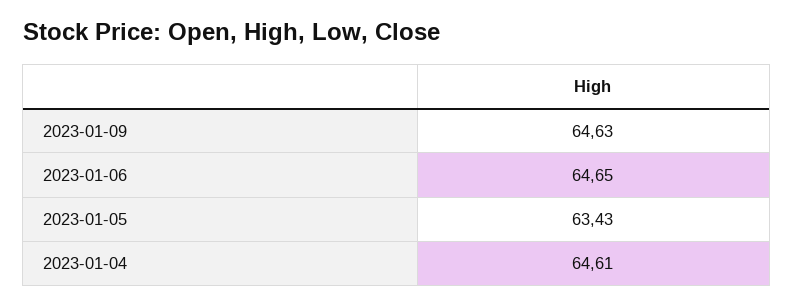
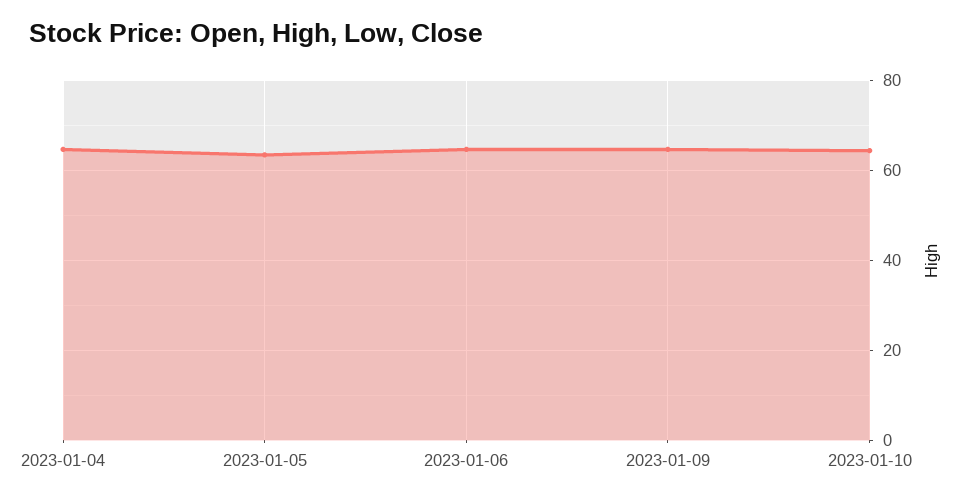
2023-01-10: none -> 64

